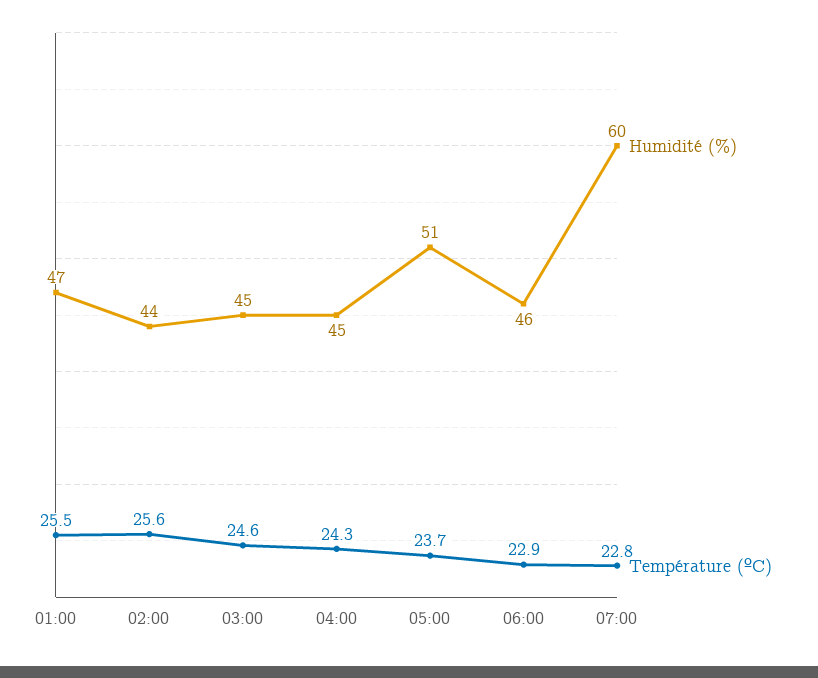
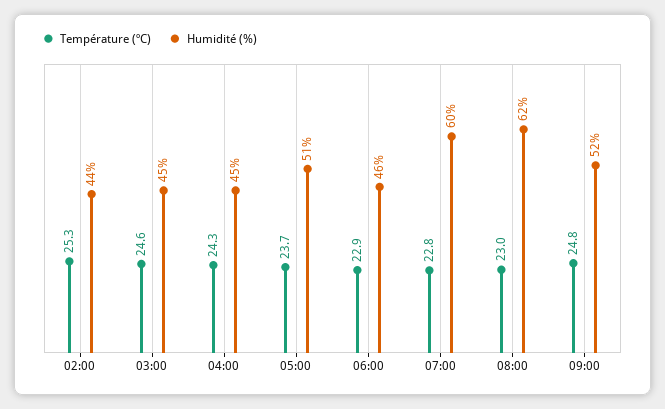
Humidité (%), 01:00: 47 -> none
Température (ºC), 01:00: 25.5 -> none
Température (ºC), 02:00: 25.6 -> 25.3
Température (ºC), 08:00: none -> 23
Humidité (%), 08:00: none -> 62
Température (ºC), 09:00: none -> 24.8
Humidité (%), 09:00: none -> 52

